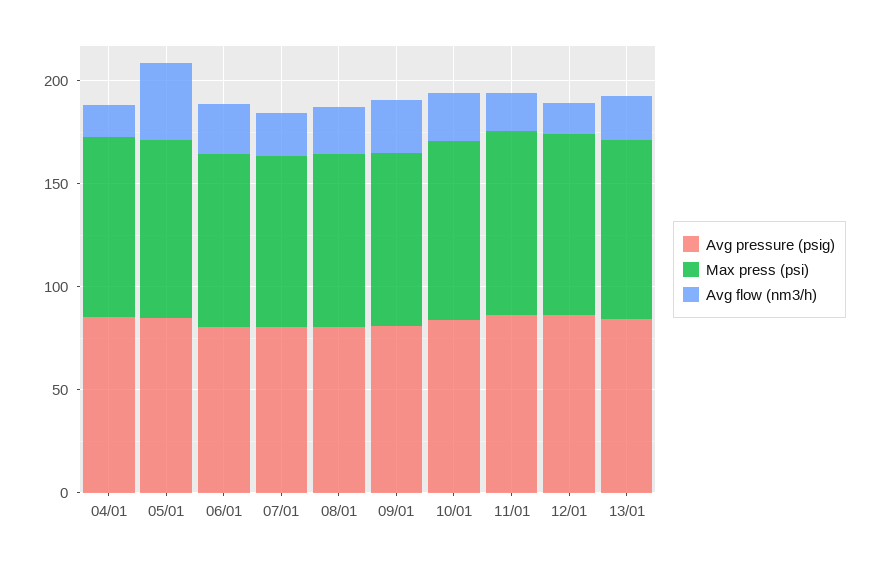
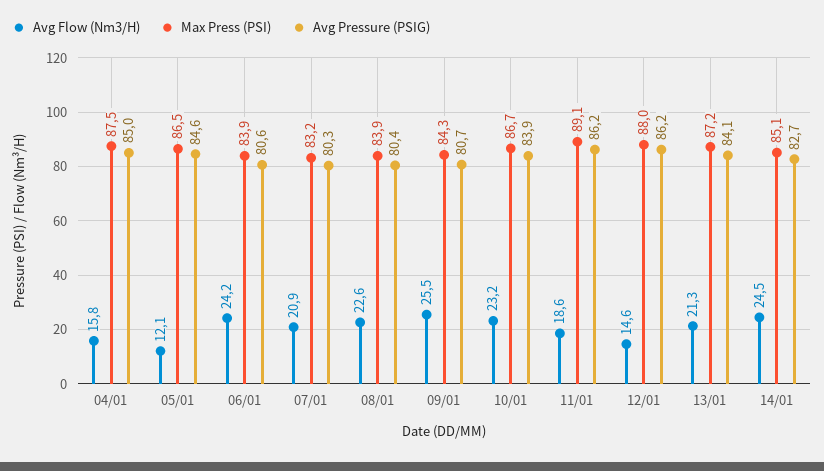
Avg flow (nm3/h), 05/01: 40 -> 12.1
Avg flow (nm3/h), 14/01: none -> 24.5
Max press (psi), 14/01: none -> 85.1
Avg pressure (psig), 14/01: none -> 82.7

